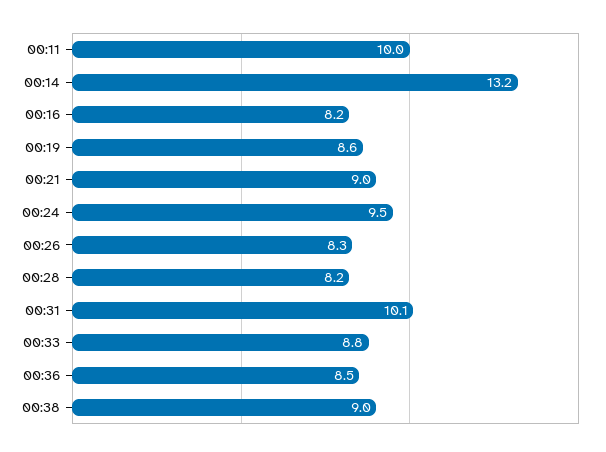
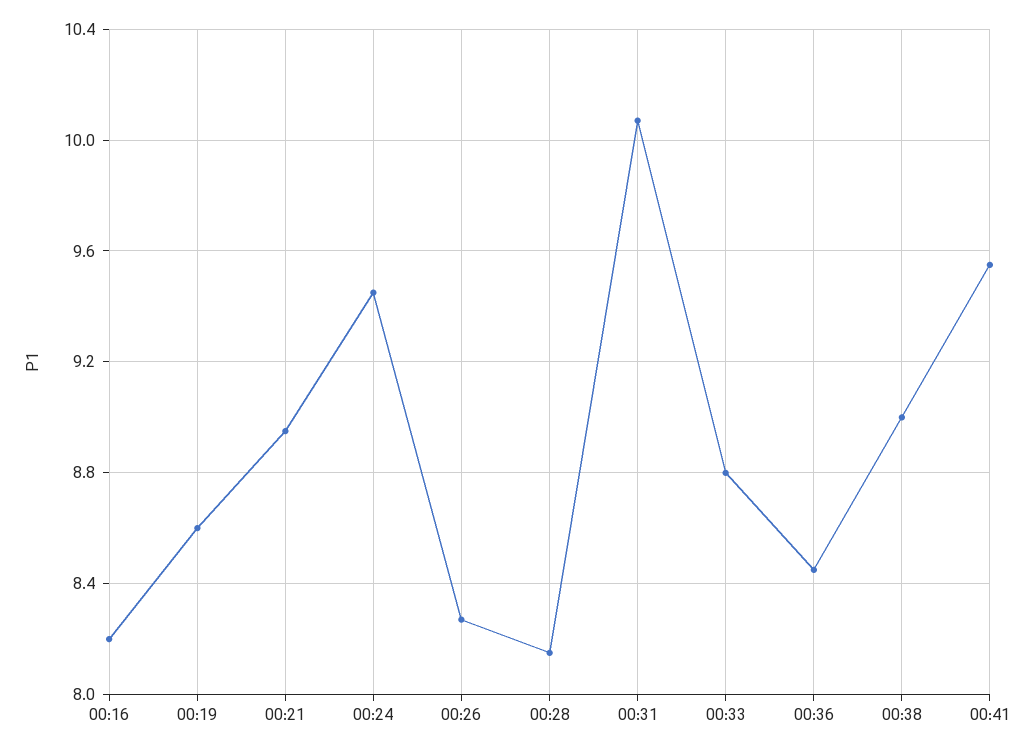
00:11: 10 -> none
00:14: 13.2 -> none
00:41: none -> 9.55

